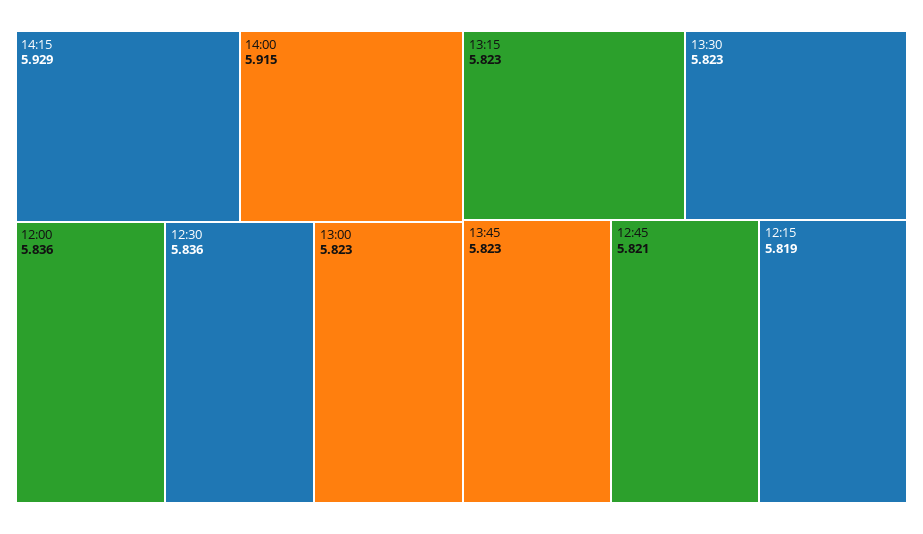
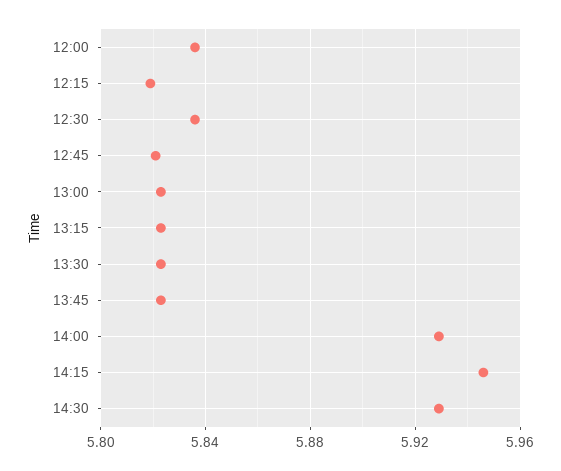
14:15: 5.929 -> 5.945
14:00: 5.915 -> 5.93
14:30: none -> 5.93

